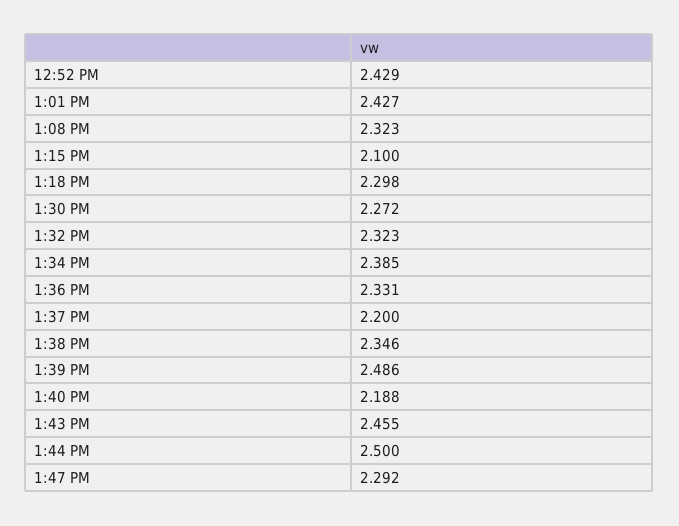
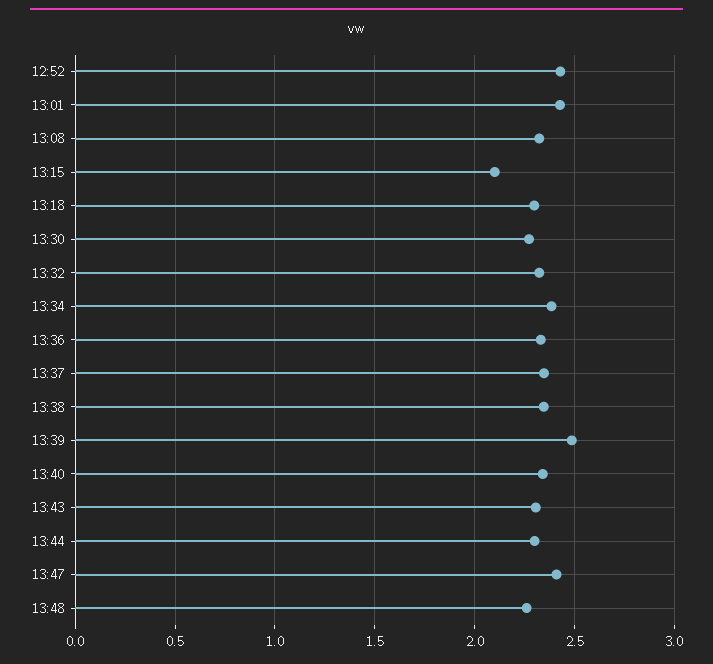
1:37 PM: 2.2 -> 2.35
1:40 PM: 2.188 -> 2.35
1:43 PM: 2.455 -> 2.3
1:44 PM: 2.5 -> 2.3
1:47 PM: 2.292 -> 2.4
13:48: none -> 2.25

